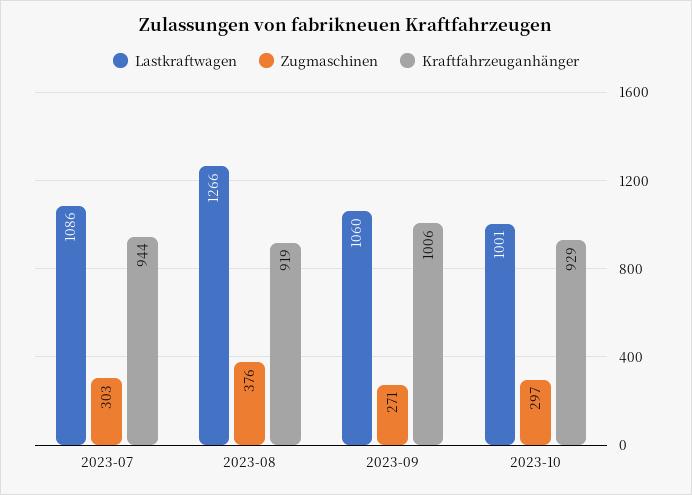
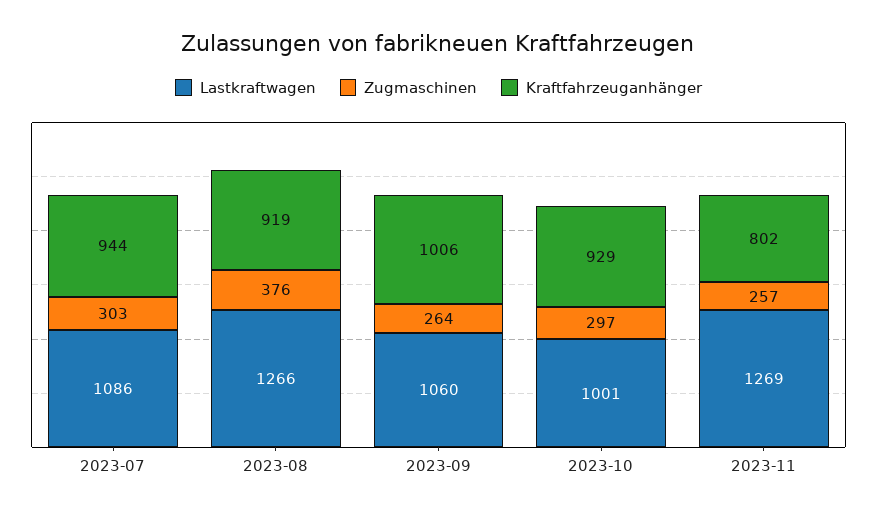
Zugmaschinen, 2023-09: 271 -> 264
Lastkraftwagen, 2023-11: none -> 1269
Zugmaschinen, 2023-11: none -> 257
Kraftfahrzeuganhänger, 2023-11: none -> 802

